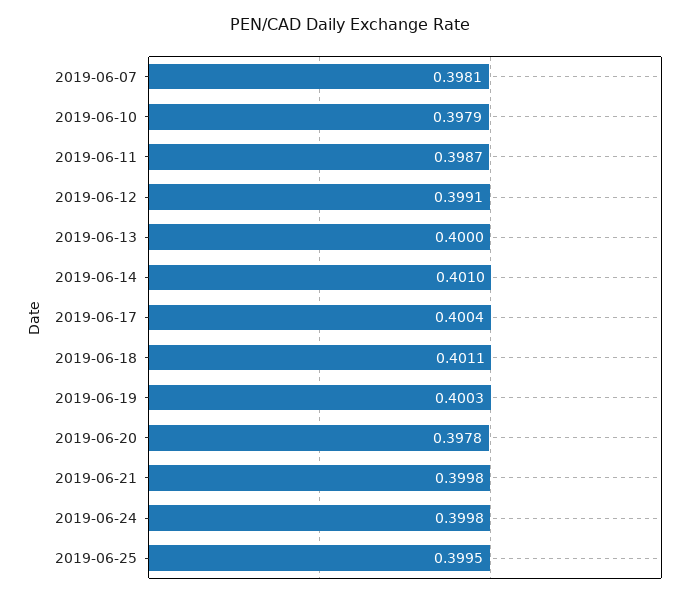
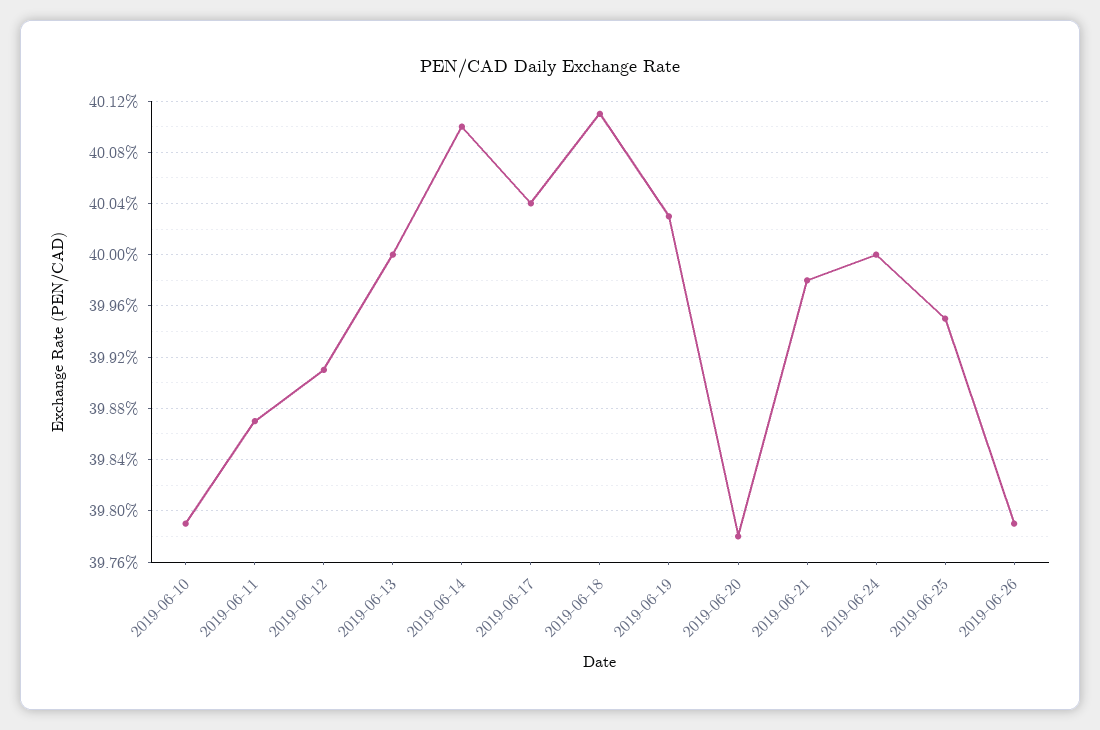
2019-06-07: 0.3981 -> none
2019-06-24: 0.3998 -> 0.4
2019-06-26: none -> 0.3979

